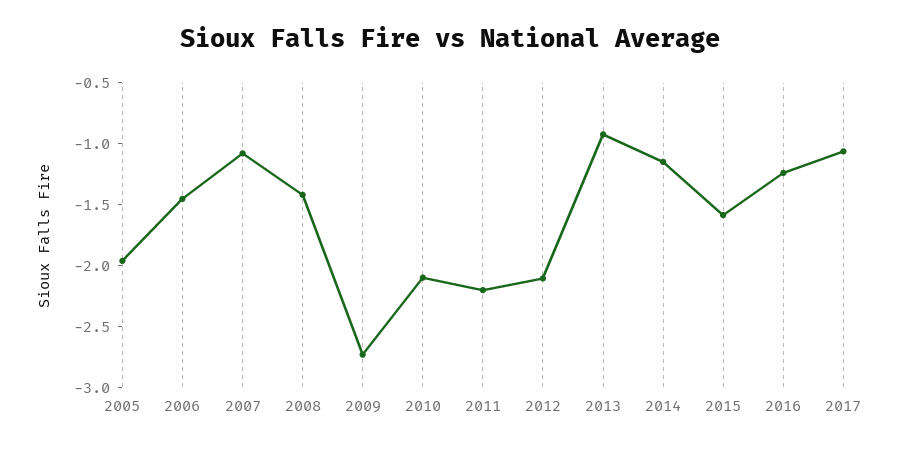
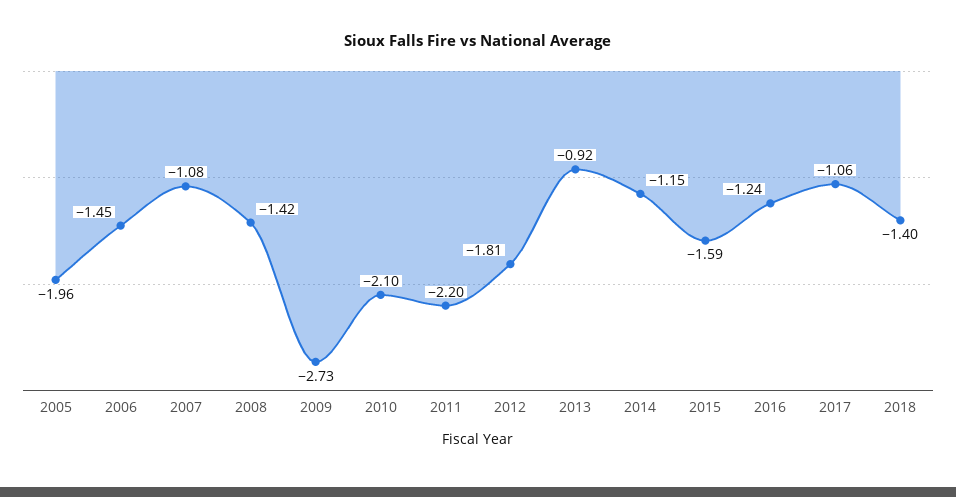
2012: -2.1 -> -1.81
2018: none -> -1.4

